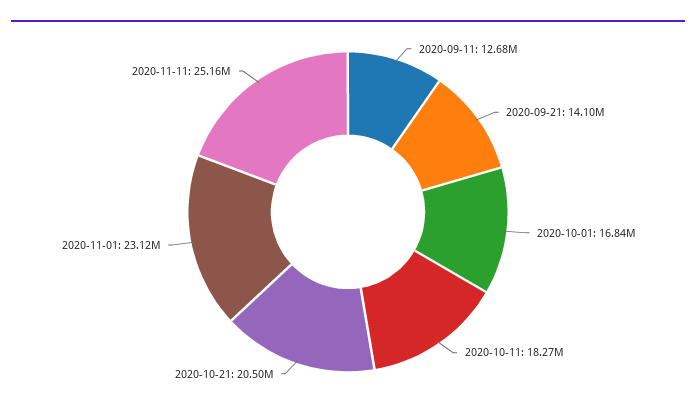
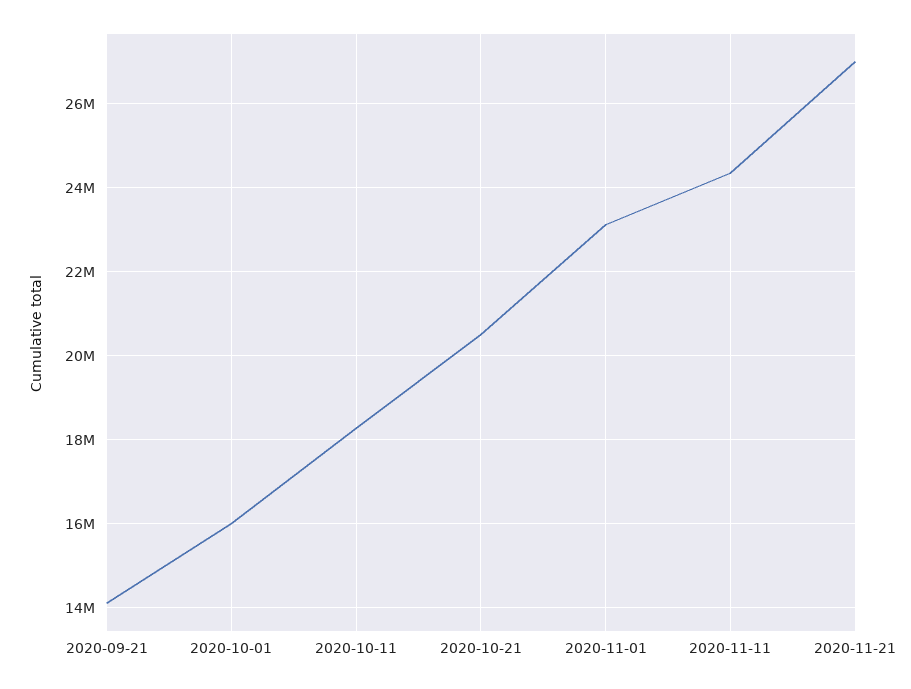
2020-09-11: 12680000 -> none
2020-10-01: 16840000 -> 16000000
2020-11-11: 25160000 -> 24400000
2020-11-21: none -> 27000000

